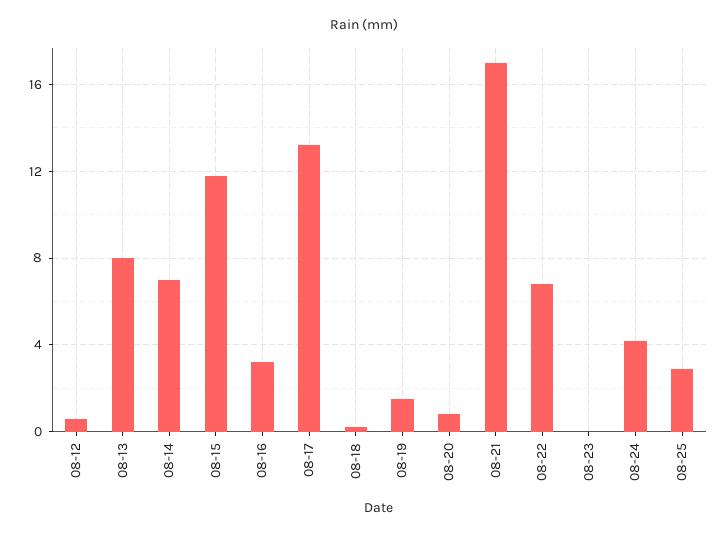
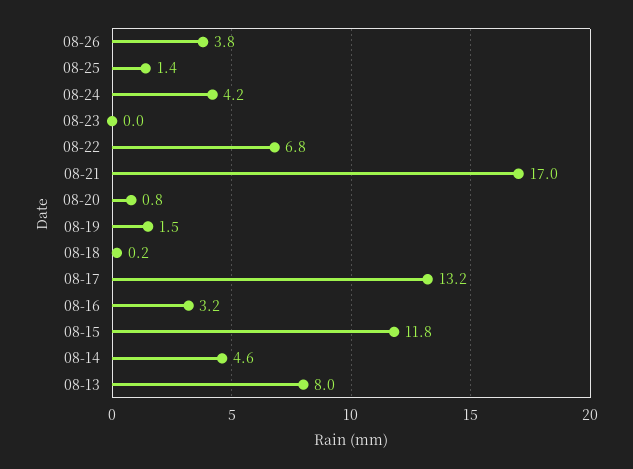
08-12: 0.5 -> none
08-14: 7 -> 4.6
08-25: 3 -> 1.4
08-26: none -> 3.8

